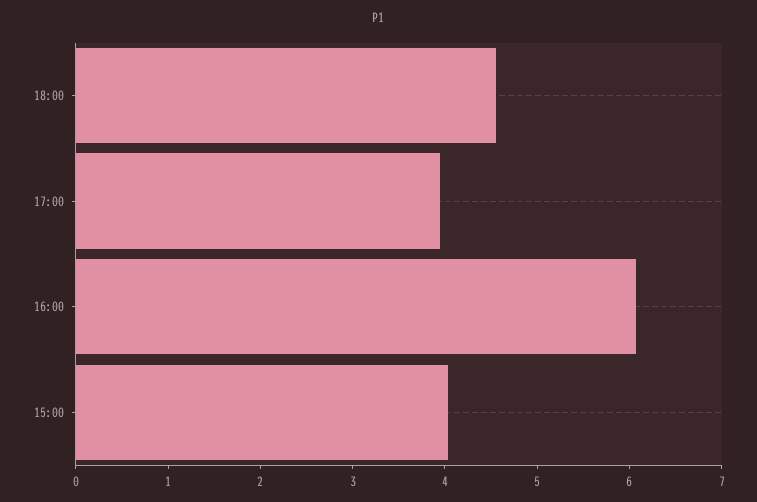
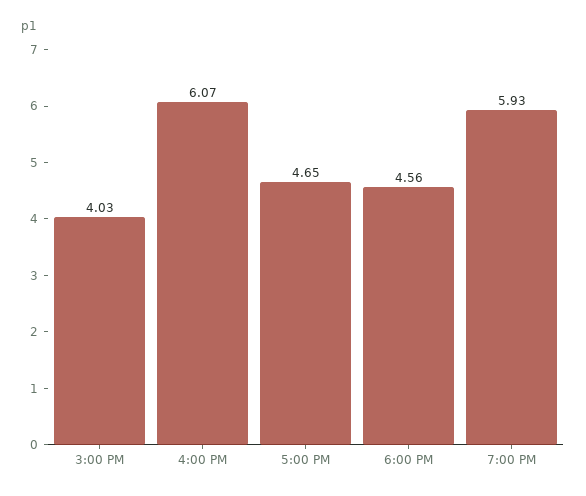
17:00: 4 -> 4.65
7:00 PM: none -> 5.93

